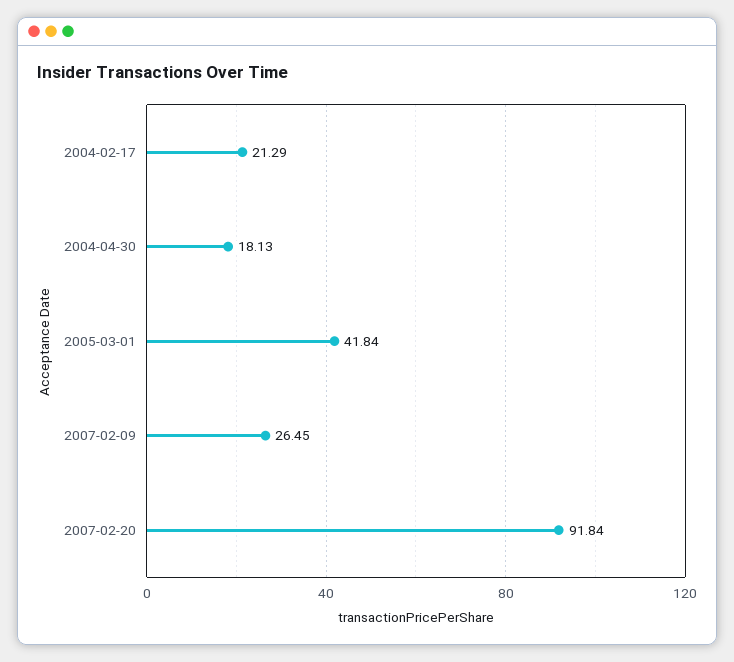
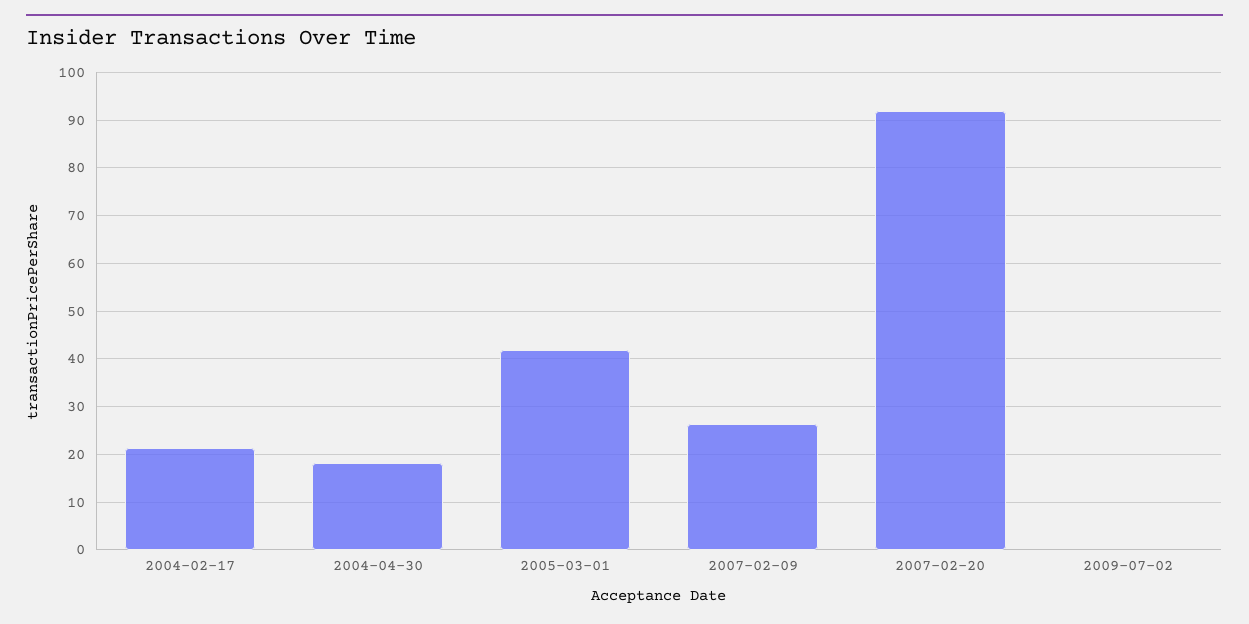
2009-07-02: none -> 0

